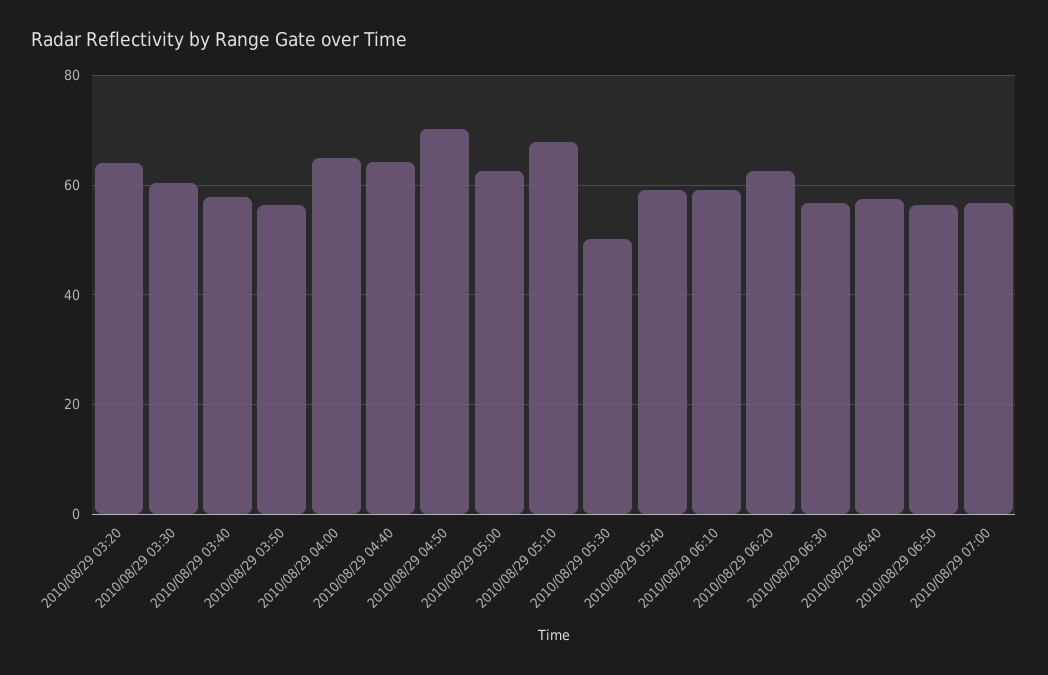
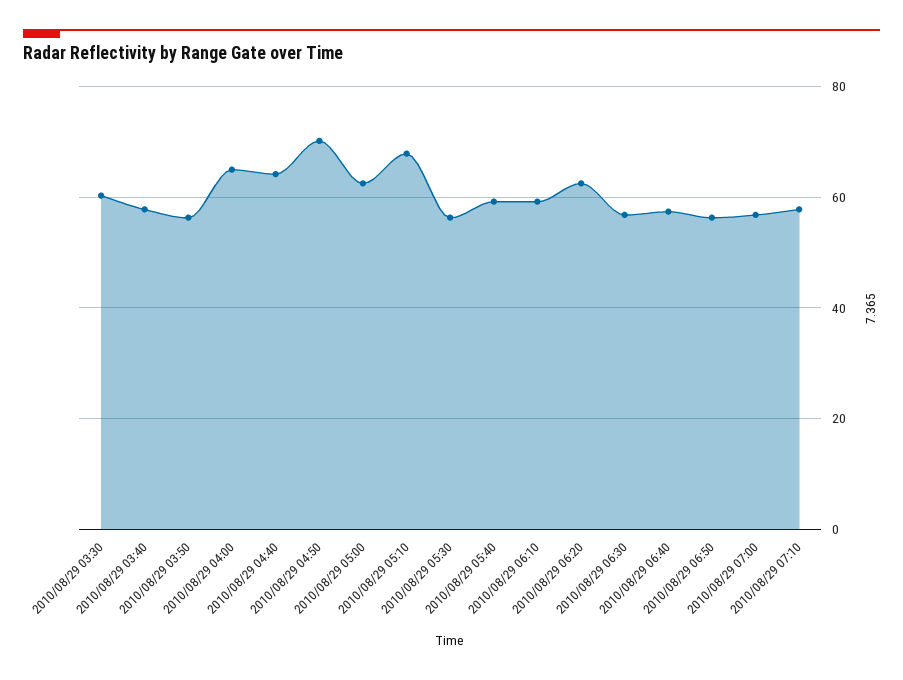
2010/08/29 03:20: 64 -> none
2010/08/29 05:30: 50 -> 56
2010/08/29 07:10: none -> 58

